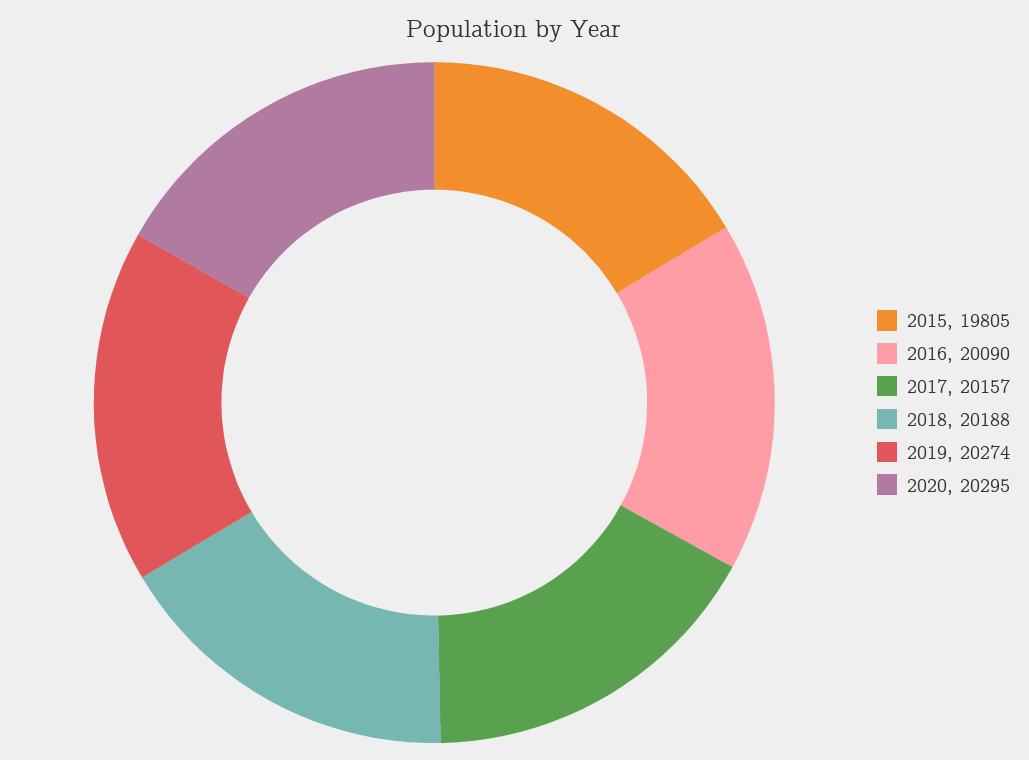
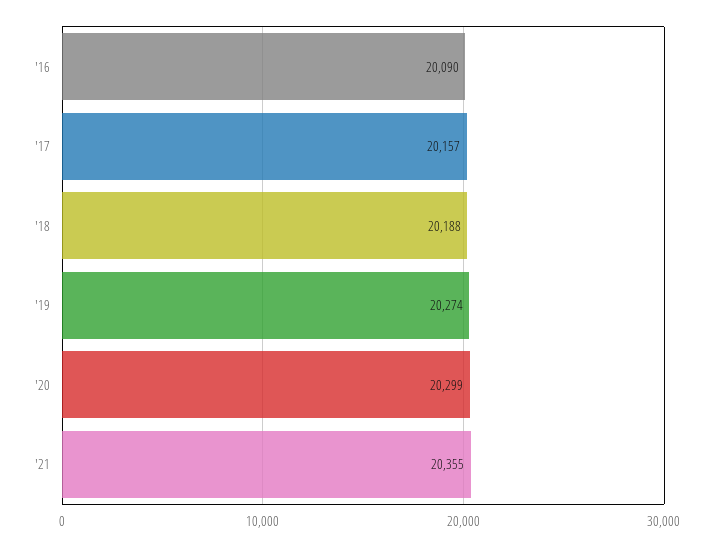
2015: 19805 -> none
2020: 20295 -> 20299
'21: none -> 20355

